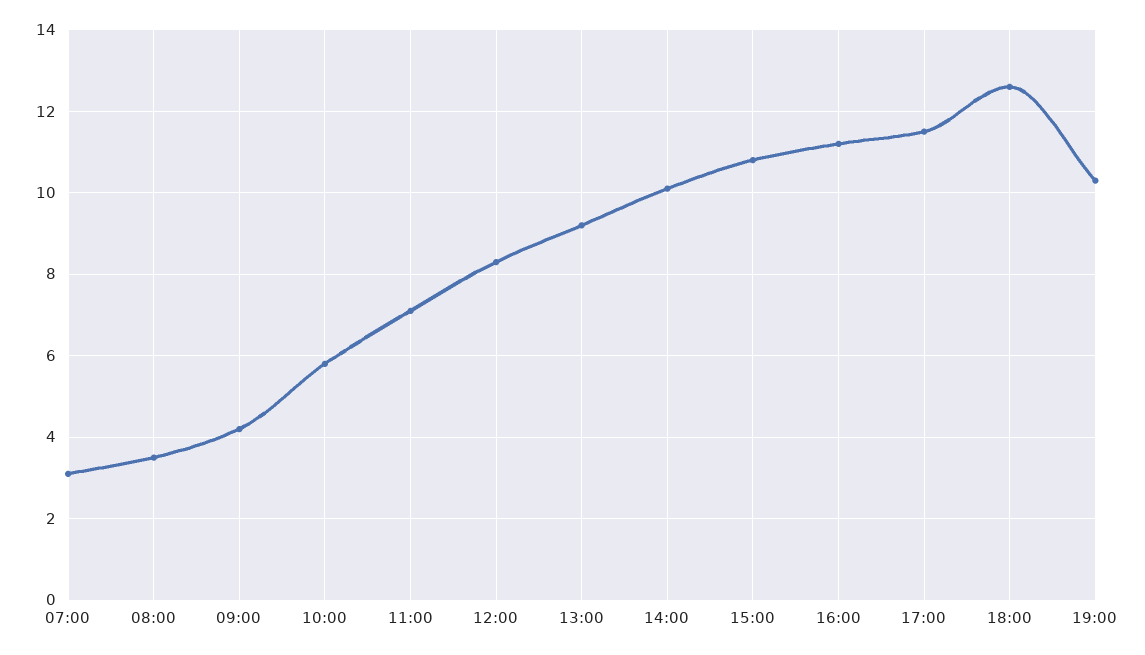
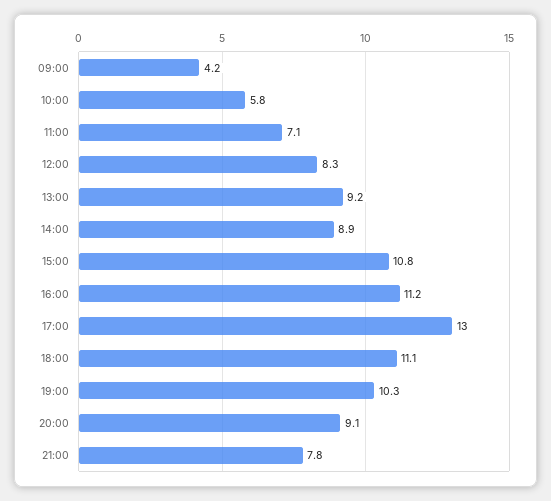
07:00: 3 -> none
08:00: 3.5 -> none
14:00: 10 -> 8.9
17:00: 11.5 -> 13
18:00: 12.5 -> 11.1
20:00: none -> 9.1
21:00: none -> 7.8

